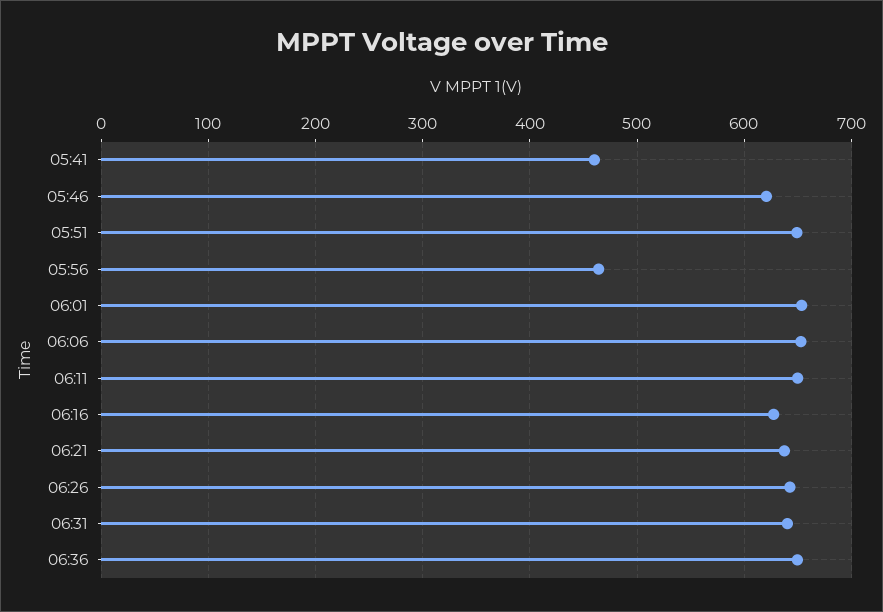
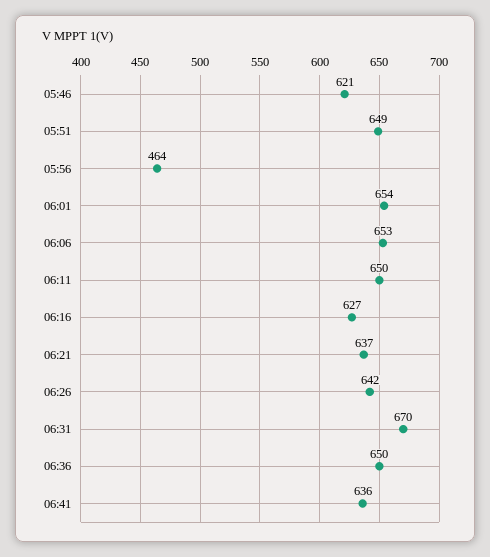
05:41: 460 -> none
06:31: 640 -> 670
06:41: none -> 636

